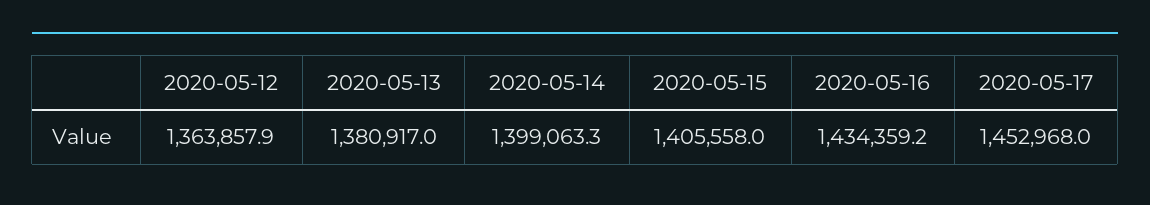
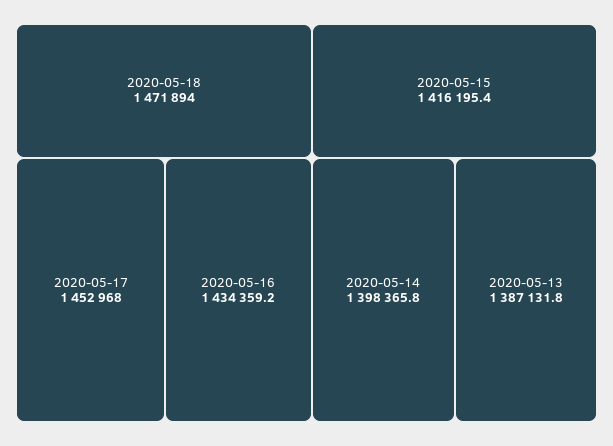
2020-05-12: 1363857.9 -> none
2020-05-13: 1380917 -> 1387131.8
2020-05-14: 1399063.3 -> 1398365.8
2020-05-15: 1405558 -> 1416195.4
2020-05-18: none -> 1471894

